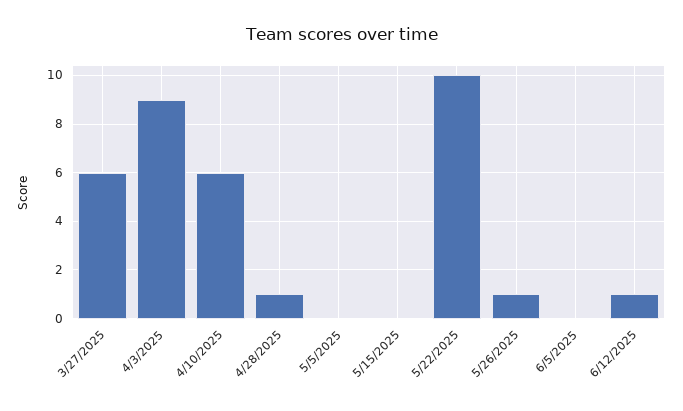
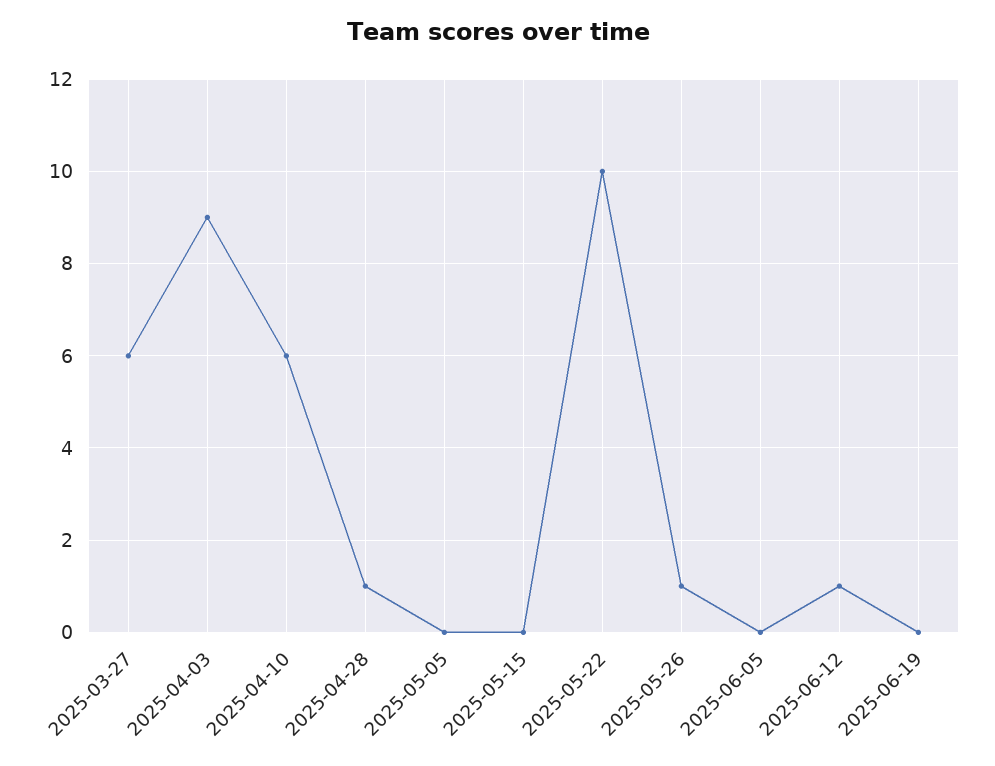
2025-06-19: none -> 0

